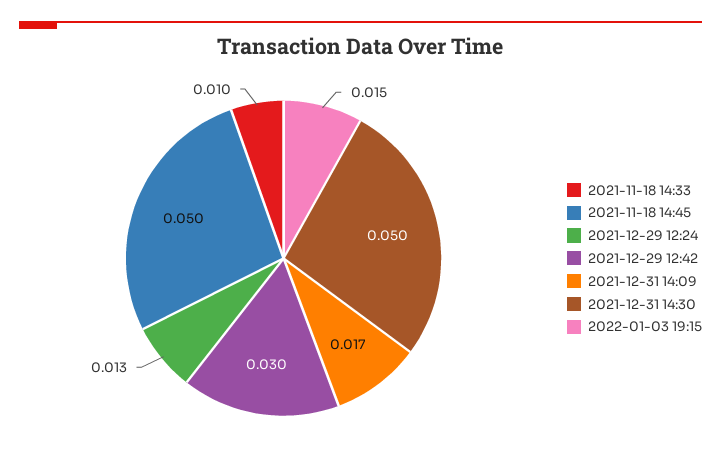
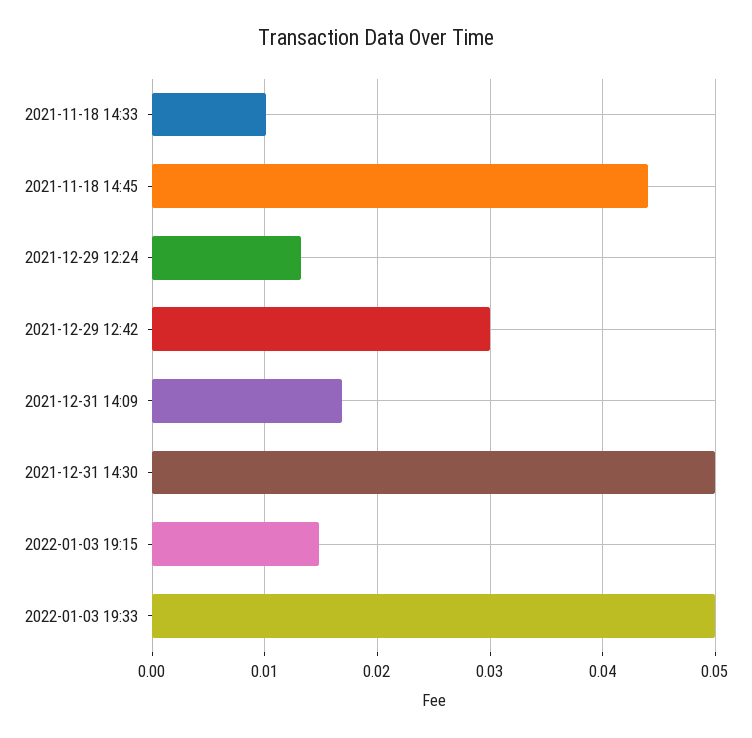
2021-11-18 14:45: 0.05 -> 0.044
2022-01-03 19:33: none -> 0.05

